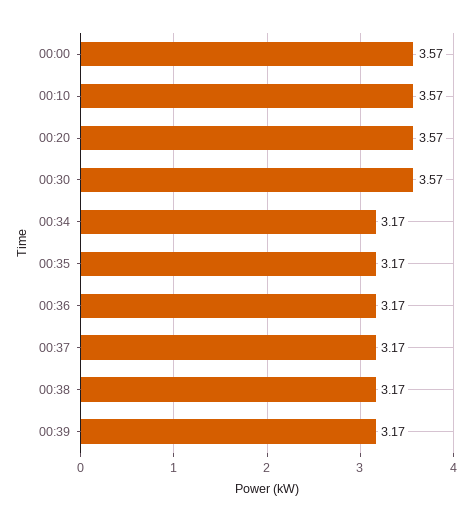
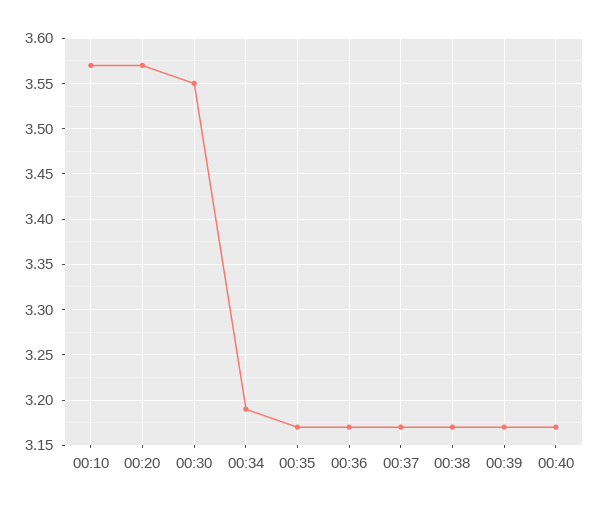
00:00: 3.57 -> none
00:30: 3.57 -> 3.55
00:34: 3.17 -> 3.19
00:40: none -> 3.17

